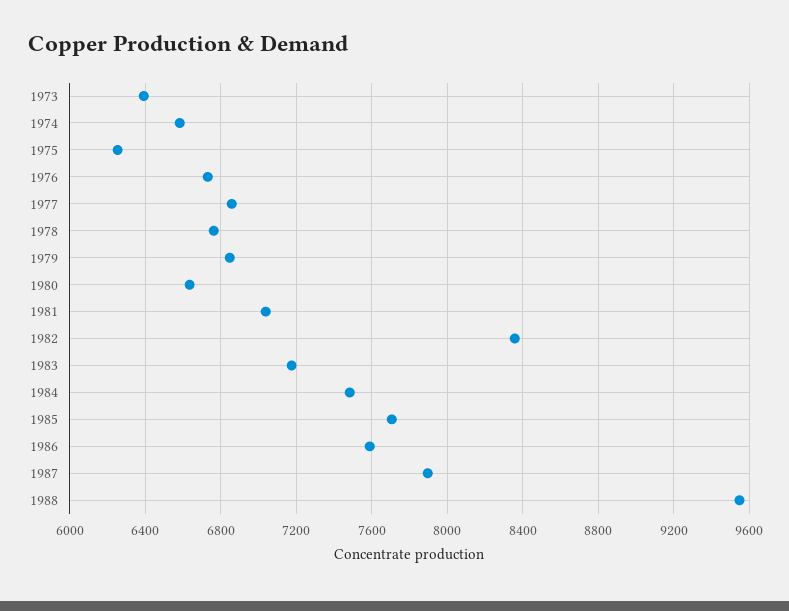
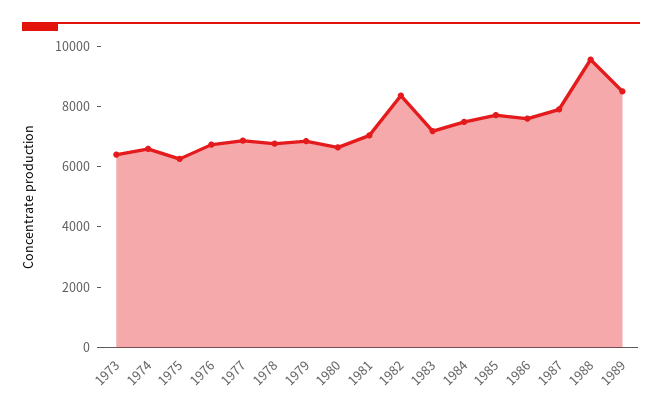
1989: none -> 8500

